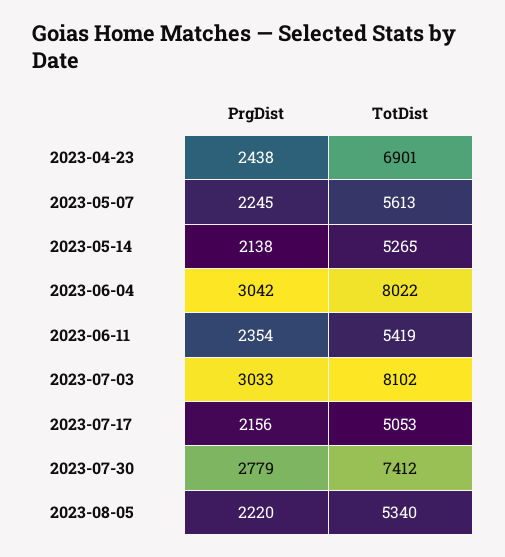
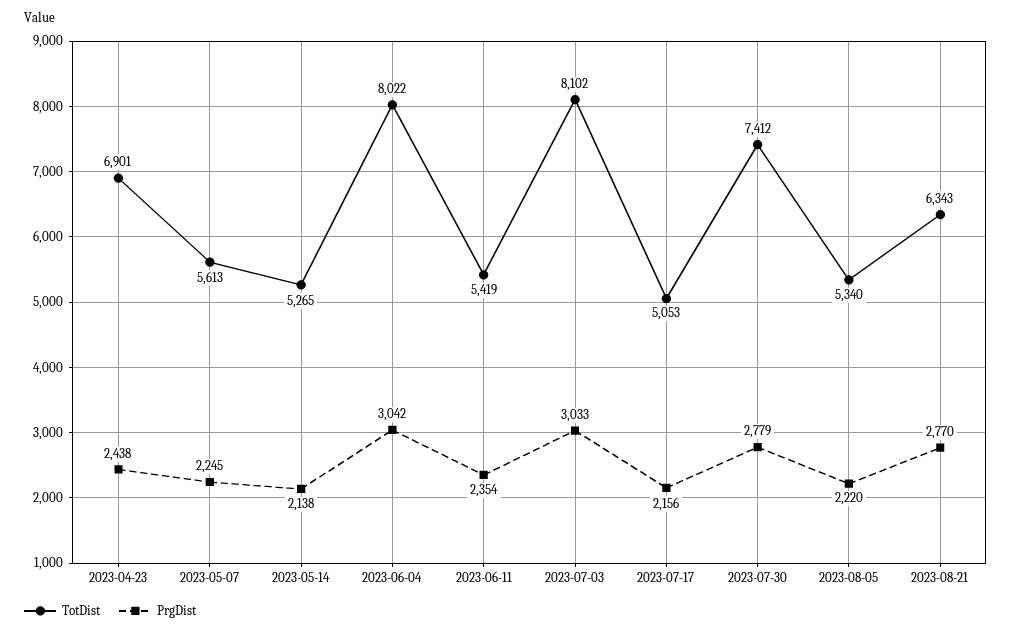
TotDist, 2023-08-21: none -> 6343
PrgDist, 2023-08-21: none -> 2770

